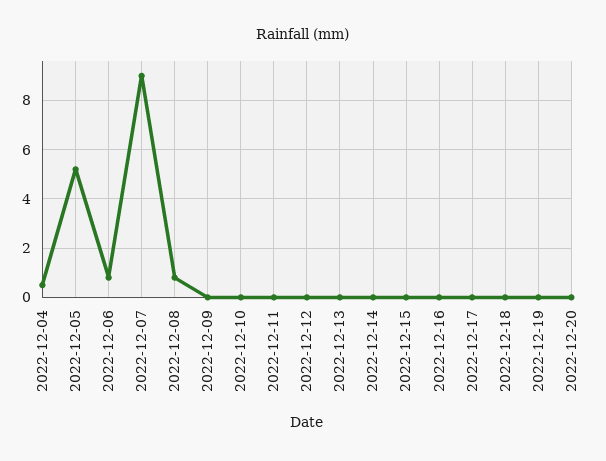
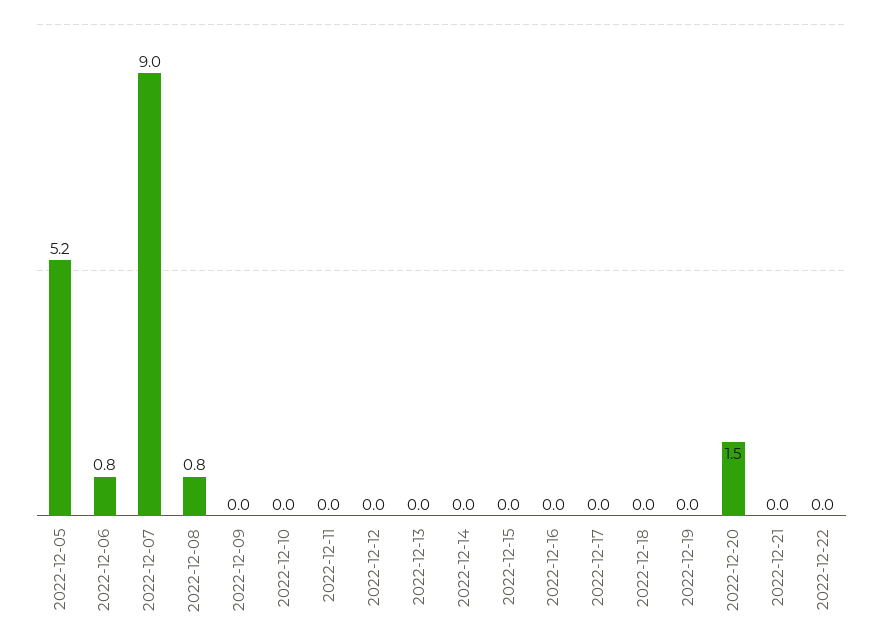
2022-12-04: 0.5 -> none
2022-12-20: 0 -> 1.5
2022-12-21: none -> 0
2022-12-22: none -> 0

